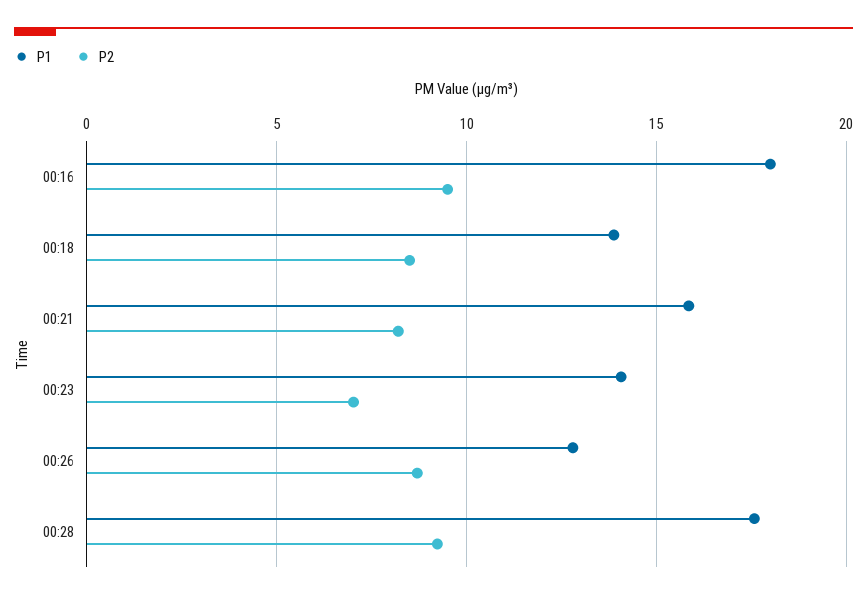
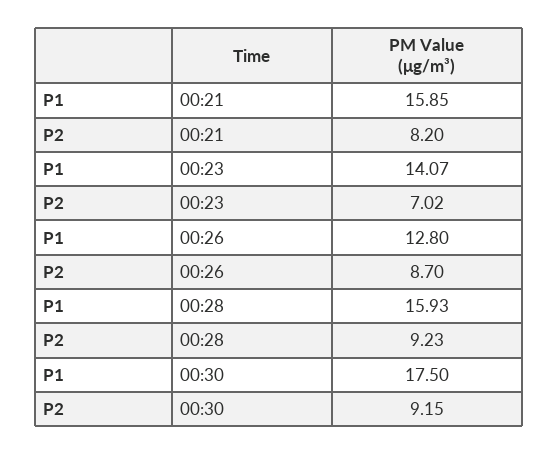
P1, 00:16: 18 -> none
P2, 00:16: 9.5 -> none
P1, 00:18: 14 -> none
P2, 00:18: 8.5 -> none
P1, 00:28: 17.5 -> 15.93
P1, 00:30: none -> 17.5
P2, 00:30: none -> 9.15

